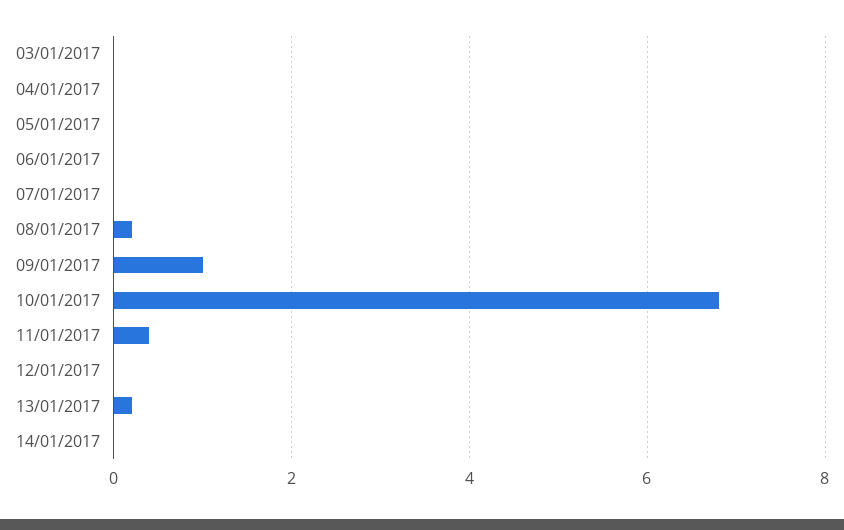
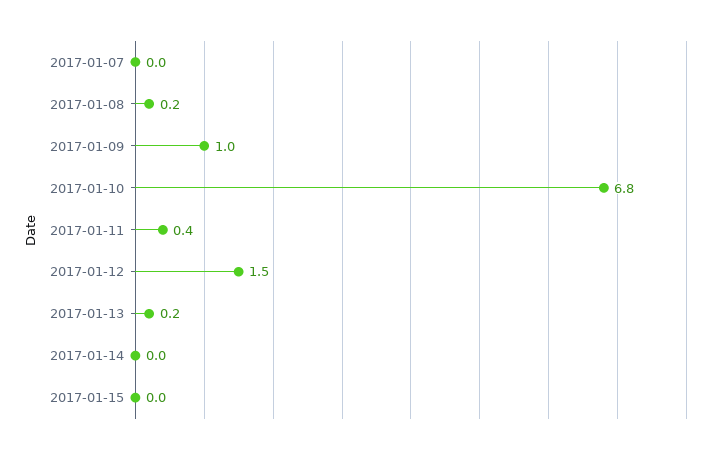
03/01/2017: 0 -> none
04/01/2017: 0 -> none
05/01/2017: 0 -> none
06/01/2017: 0 -> none
12/01/2017: 0 -> 1.5
2017-01-15: none -> 0

